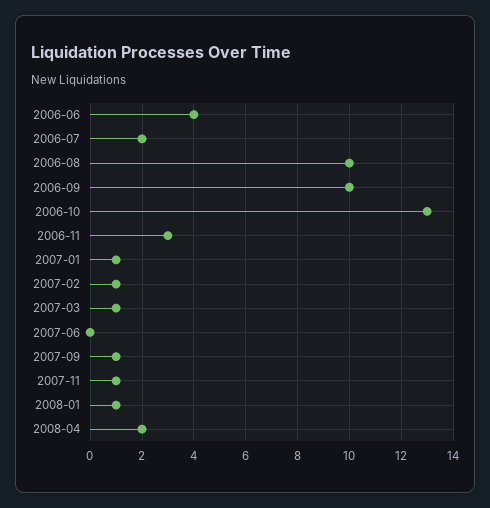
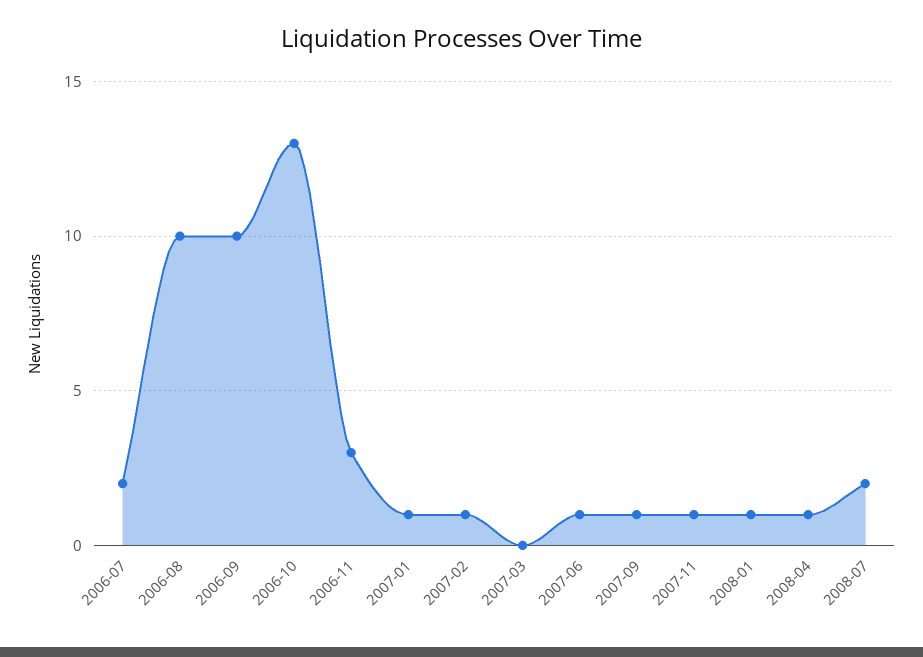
2006-06: 4 -> none
2007-03: 1 -> 0
2007-06: 0 -> 1
2008-04: 2 -> 1
2008-07: none -> 2

